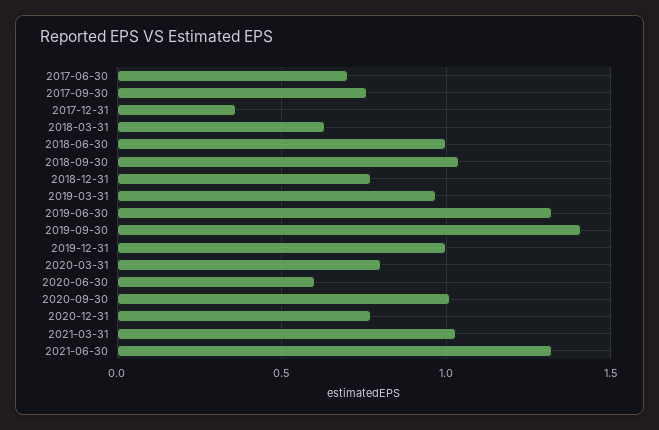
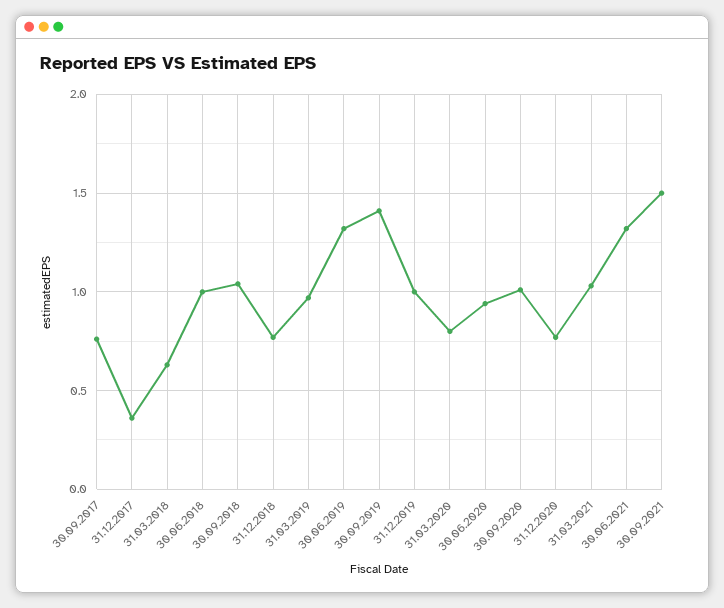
2017-06-30: 0.7 -> none
2020-06-30: 0.6 -> 0.95
30.09.2021: none -> 1.5

